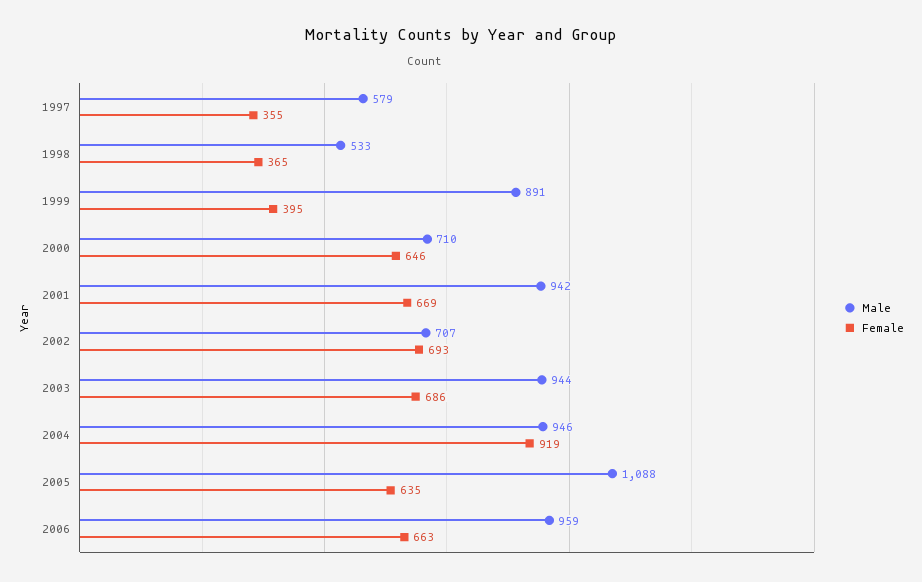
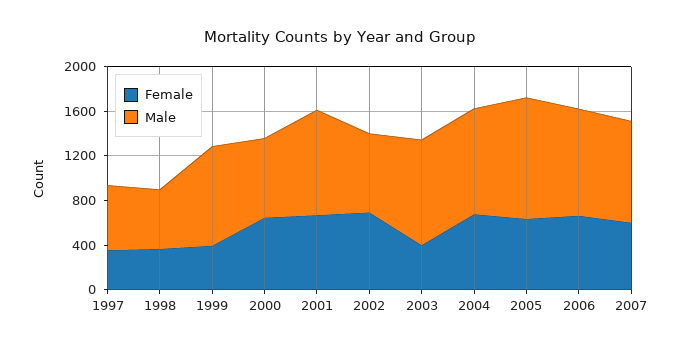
Female, 2003: 686 -> 400
Female, 2004: 919 -> 700
Female, 2007: none -> 600
Male, 2007: none -> 900

